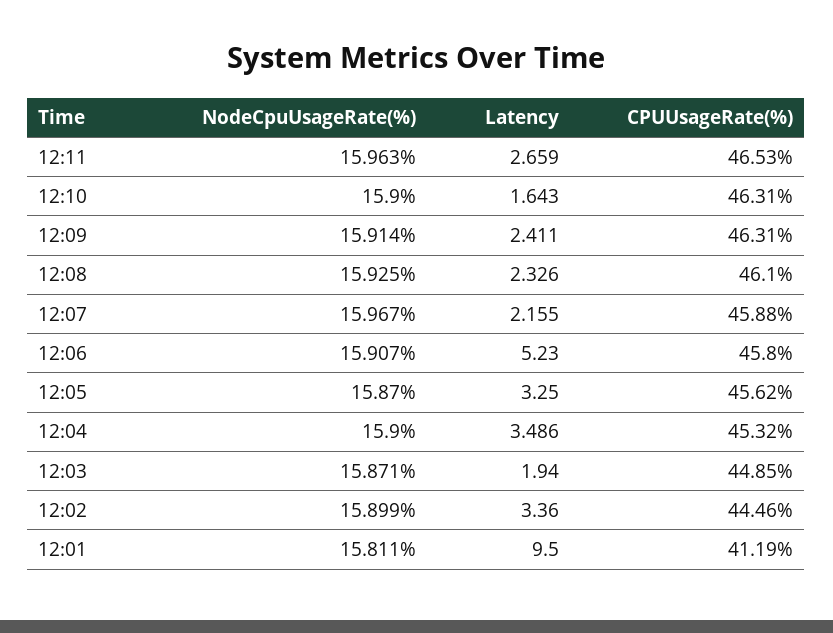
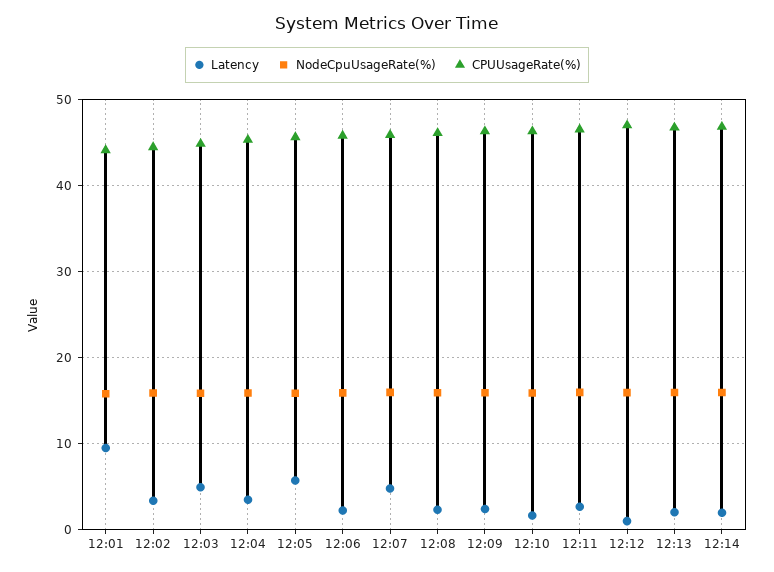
Latency, 12:07: 2.155 -> 5
Latency, 12:06: 5.23 -> 2
Latency, 12:05: 3.25 -> 6
Latency, 12:03: 1.94 -> 5
CPUUsageRate(%), 12:01: 41.19 -> 44
Latency, 12:12: none -> 1
NodeCpuUsageRate(%), 12:12: none -> 16
CPUUsageRate(%), 12:12: none -> 47
Latency, 12:13: none -> 2
NodeCpuUsageRate(%), 12:13: none -> 16
CPUUsageRate(%), 12:13: none -> 47
Latency, 12:14: none -> 2
NodeCpuUsageRate(%), 12:14: none -> 16
CPUUsageRate(%), 12:14: none -> 47

